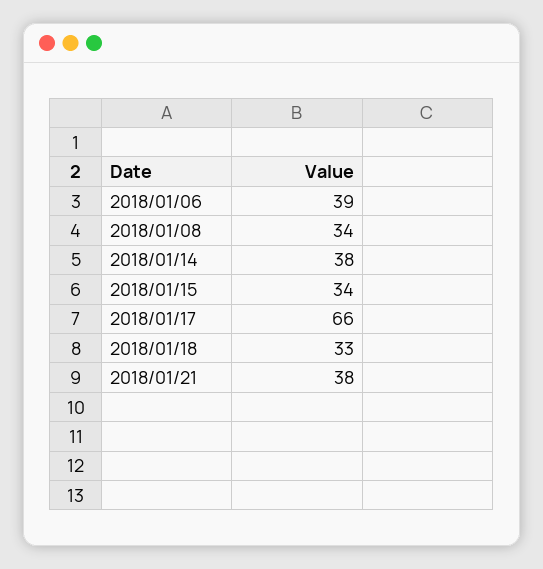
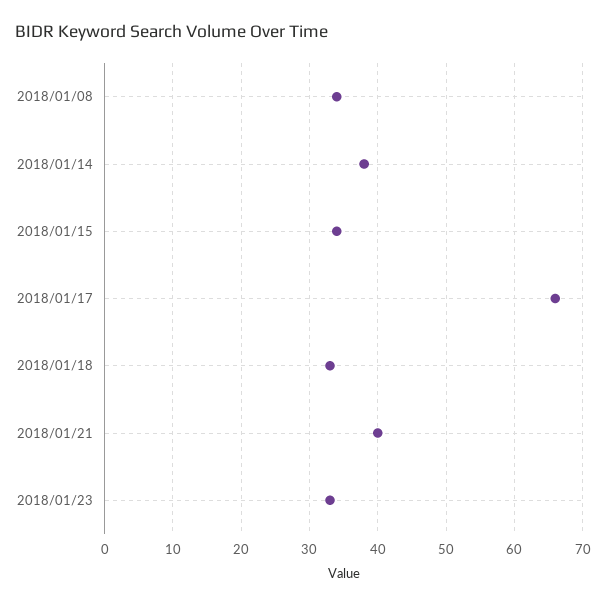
2018/01/06: 39 -> none
2018/01/21: 38 -> 40
2018/01/23: none -> 33

